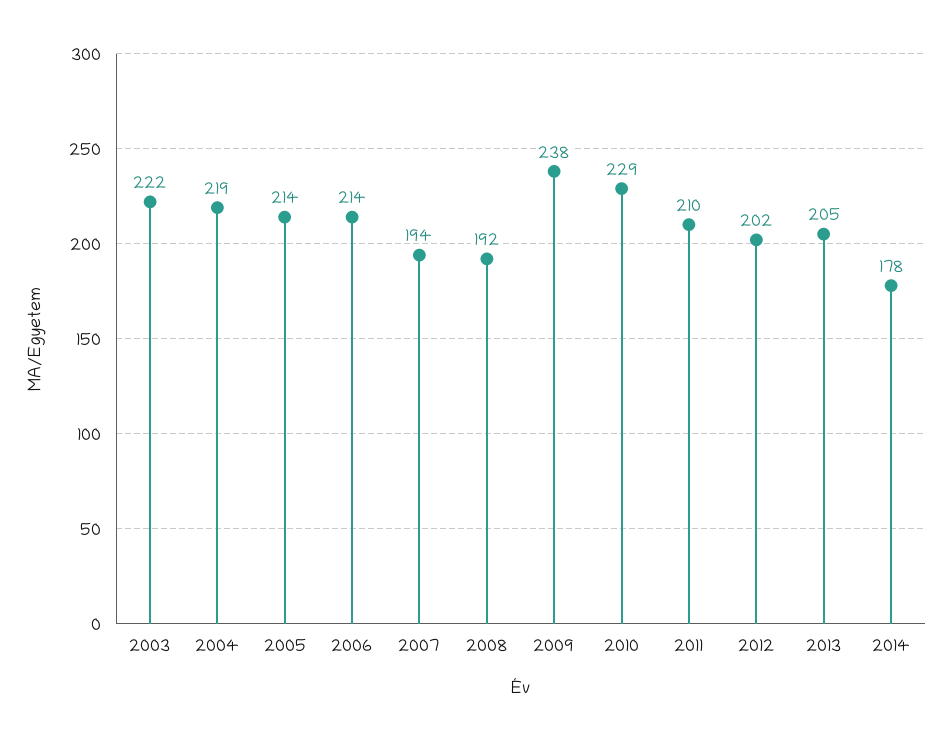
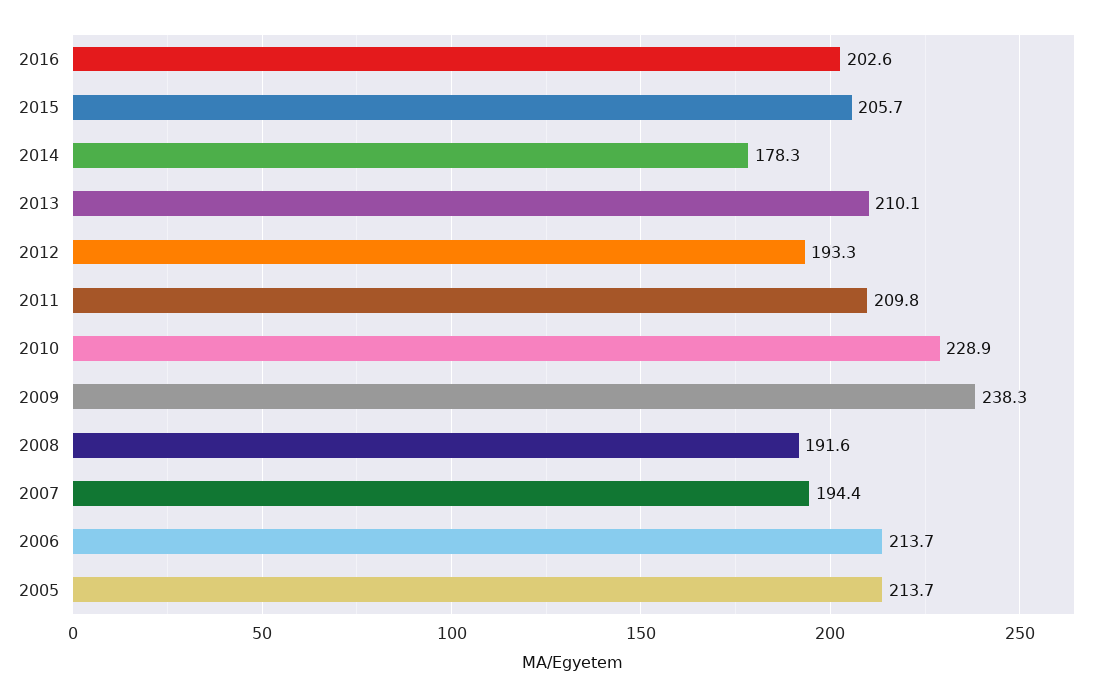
2003: 222 -> none
2004: 219 -> none
2012: 202 -> 193.3
2013: 205 -> 210.1
2016: none -> 202.6
2015: none -> 205.7

